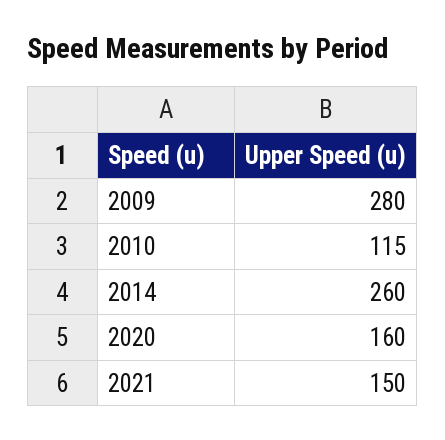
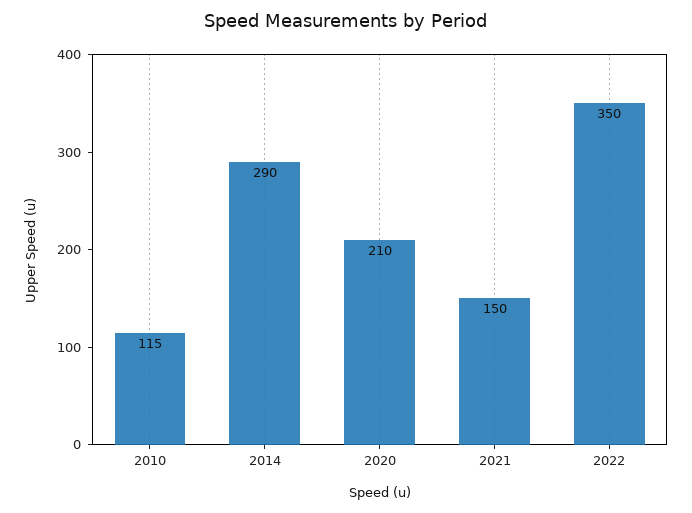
2009: 280 -> none
2014: 260 -> 290
2020: 160 -> 210
2022: none -> 350

